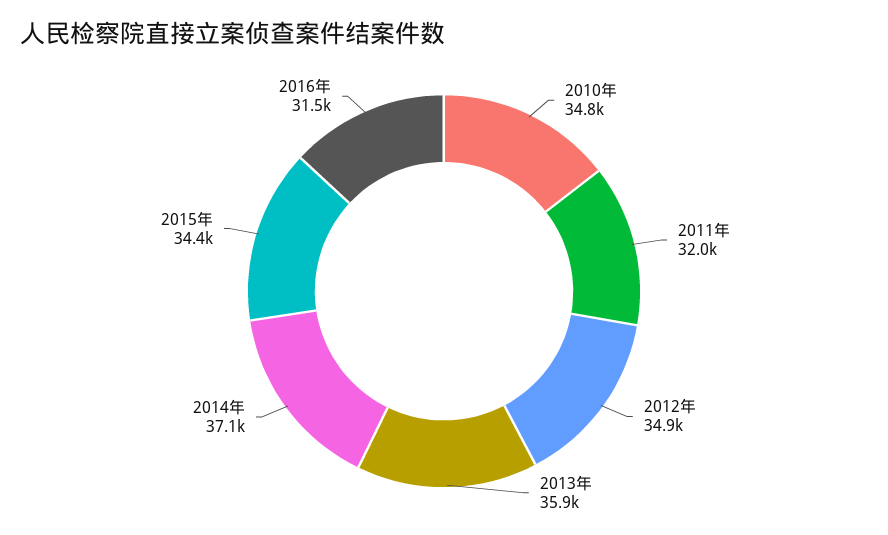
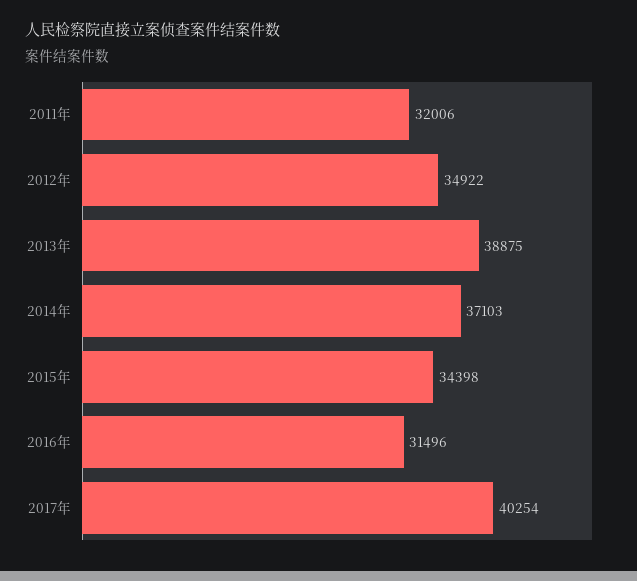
2010年: 34800 -> none
2013年: 35900 -> 38875
2017年: none -> 40254

